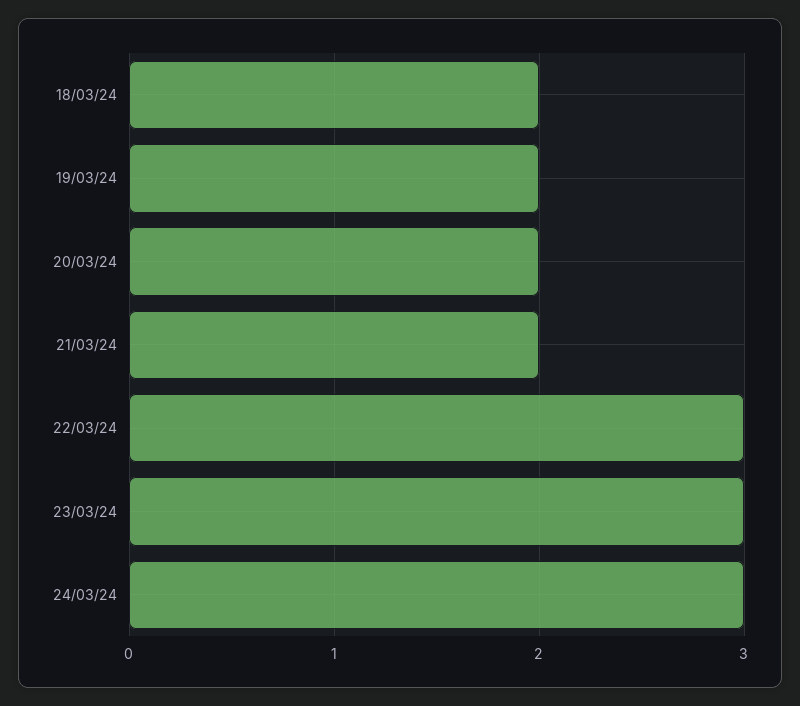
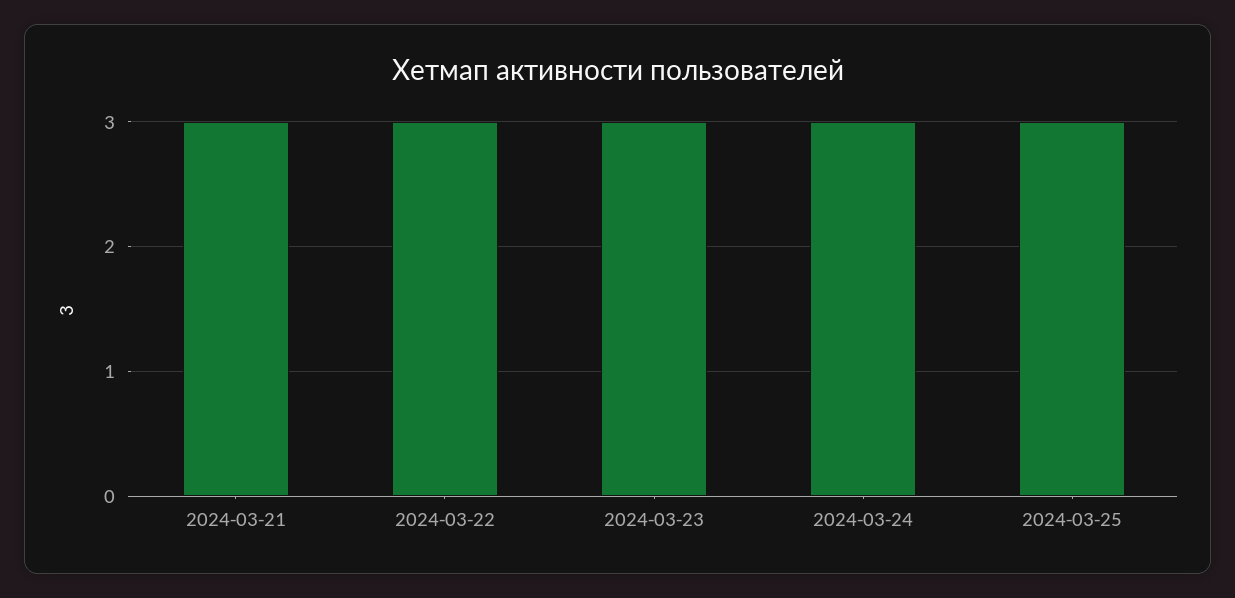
18/03/24: 2 -> none
19/03/24: 2 -> none
20/03/24: 2 -> none
21/03/24: 2 -> 3
2024-03-25: none -> 3

